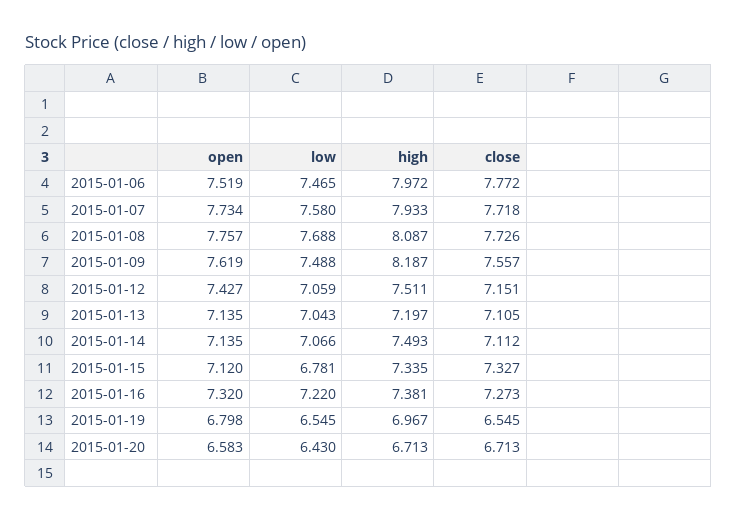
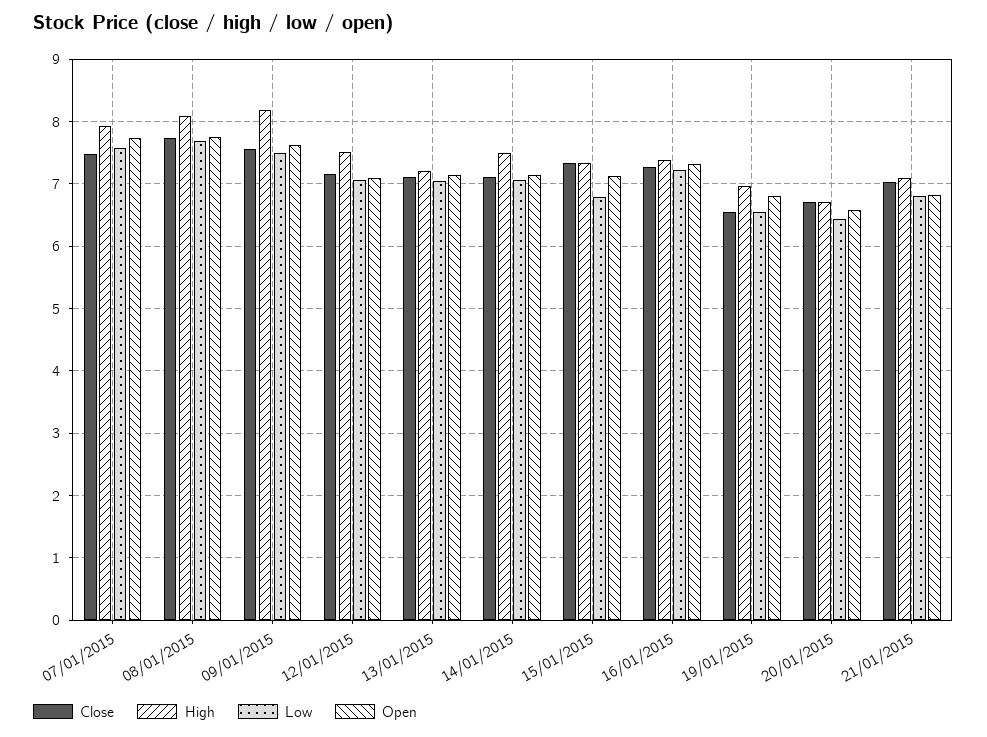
open, 2015-01-06: 7.519 -> none
low, 2015-01-06: 7.465 -> none
high, 2015-01-06: 7.972 -> none
close, 2015-01-06: 7.772 -> none
close, 2015-01-07: 7.718 -> 7.5
open, 2015-01-12: 7.427 -> 7.1
close, 21/01/2015: none -> 7
high, 21/01/2015: none -> 7.1
low, 21/01/2015: none -> 6.8
open, 21/01/2015: none -> 6.8

